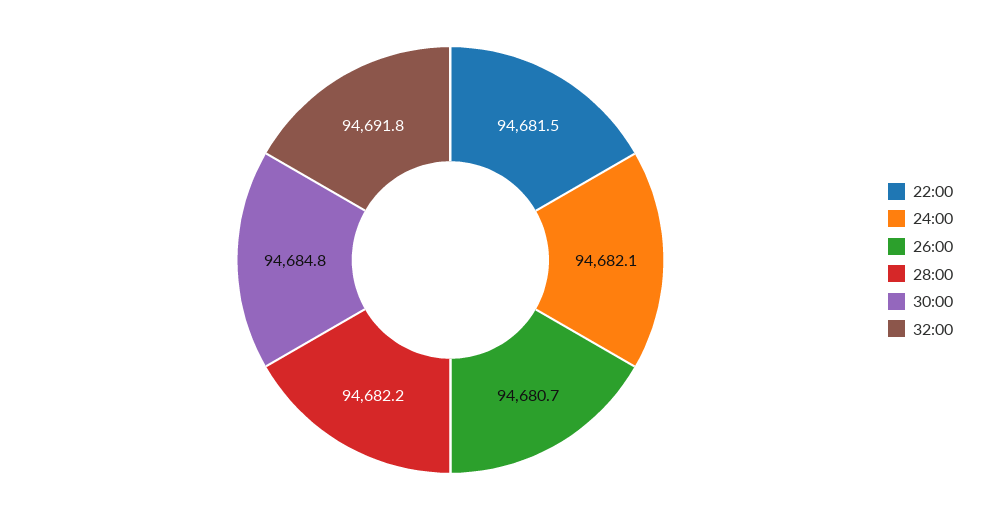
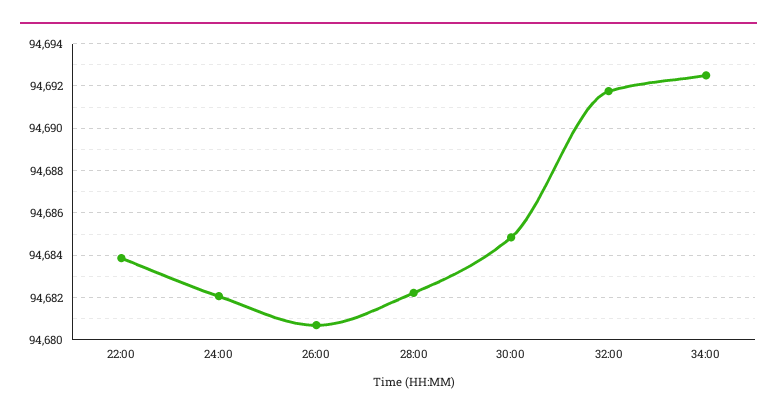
22:00: 94681.5 -> 94684
34:00: none -> 94692.5

